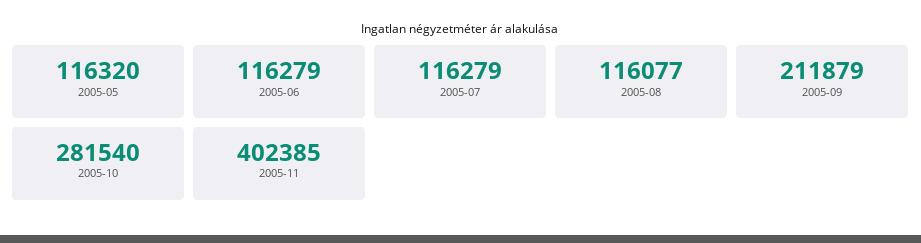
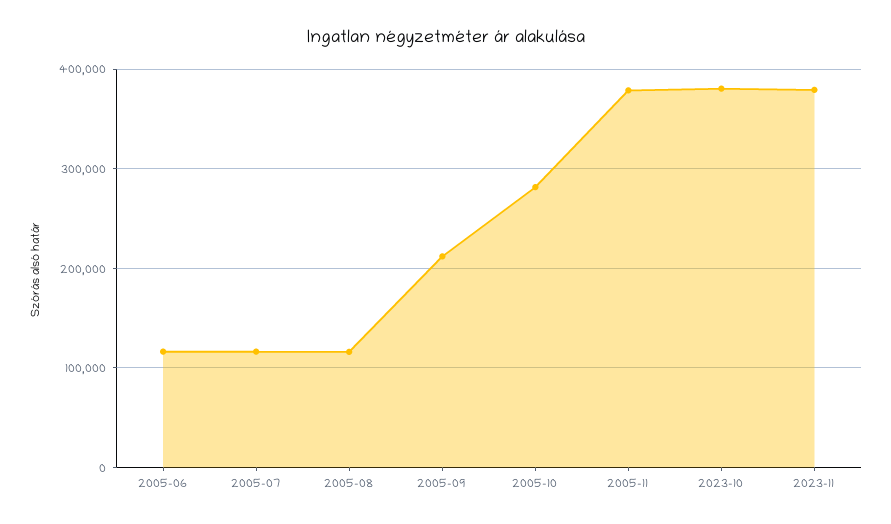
2005-05: 116320 -> none
2005-11: 402385 -> 380000
2023-10: none -> 380000
2023-11: none -> 380000

